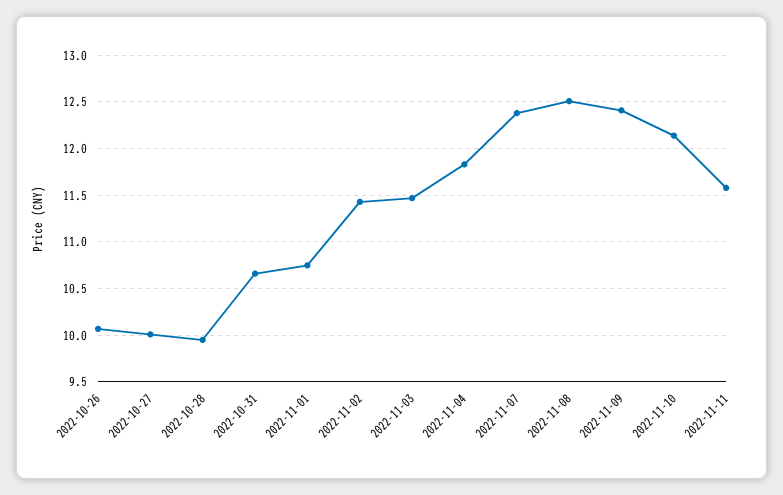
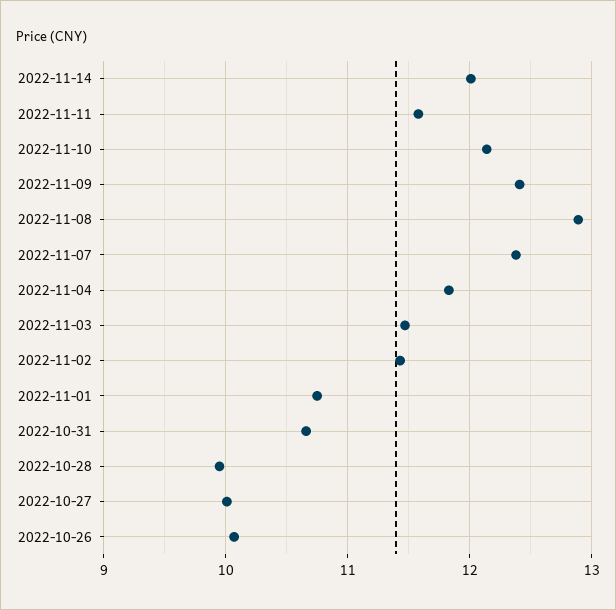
2022-11-08: 12.5 -> 12.9
2022-11-14: none -> 12

